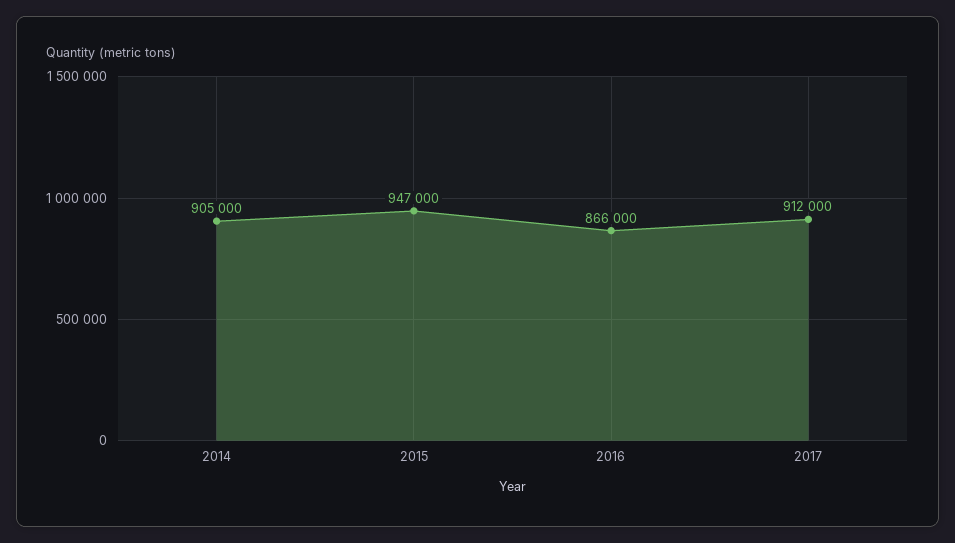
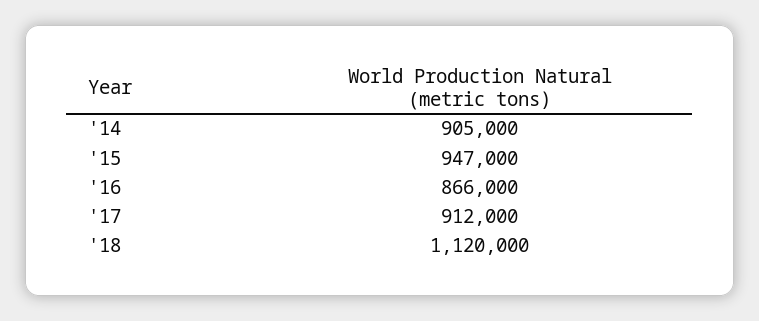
'18: none -> 1120000

